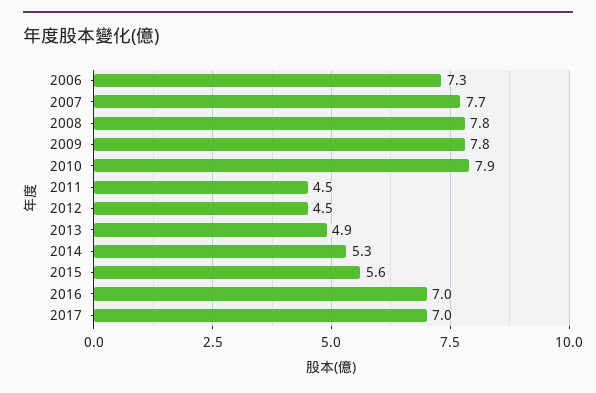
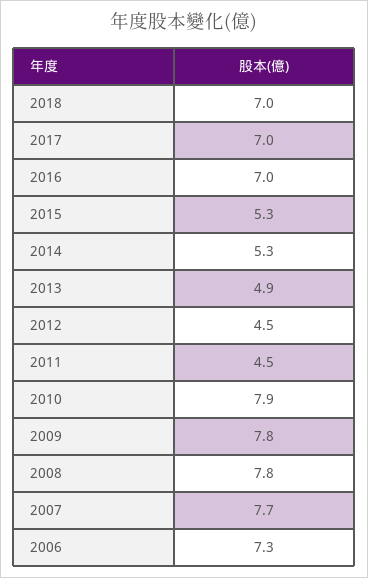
2015: 5.6 -> 5.3
2018: none -> 7

